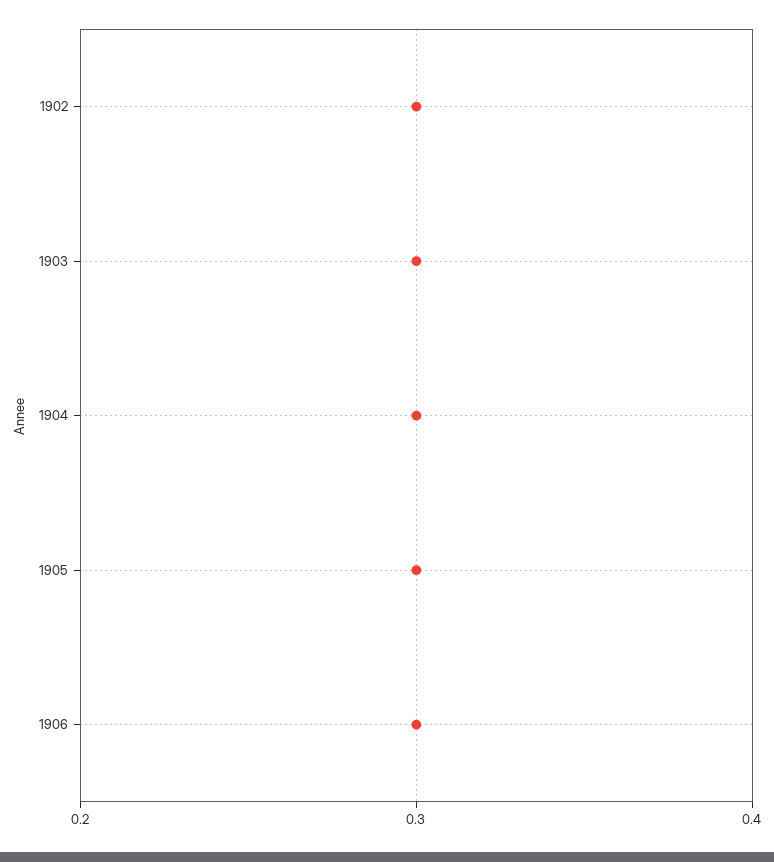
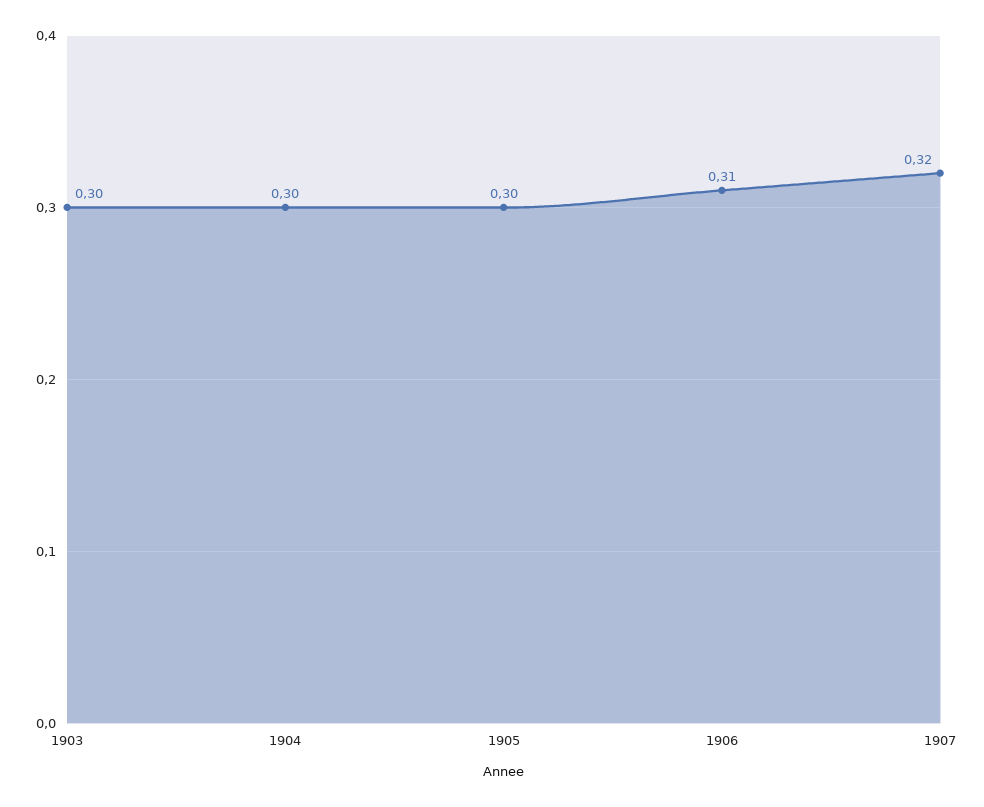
1902: 0.3 -> none
1906: 0.3 -> 0.31
1907: none -> 0.32

